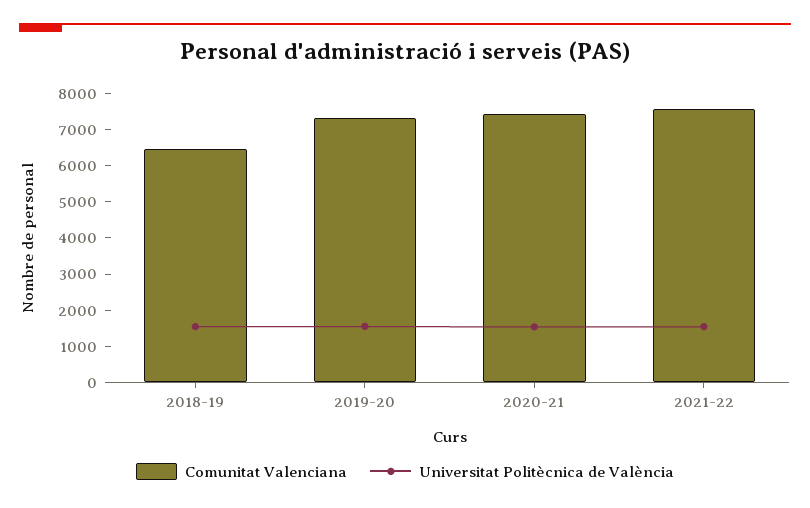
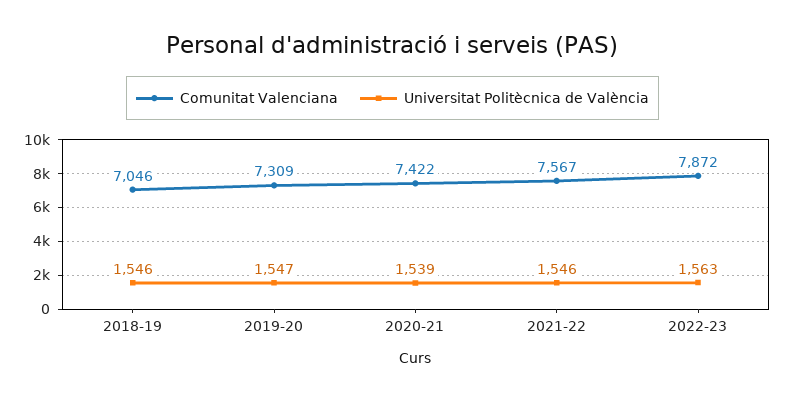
Comunitat Valenciana, 2018-19: 6500 -> 7046
Comunitat Valenciana, 2022-23: none -> 7872
Universitat Politècnica de València, 2022-23: none -> 1563

